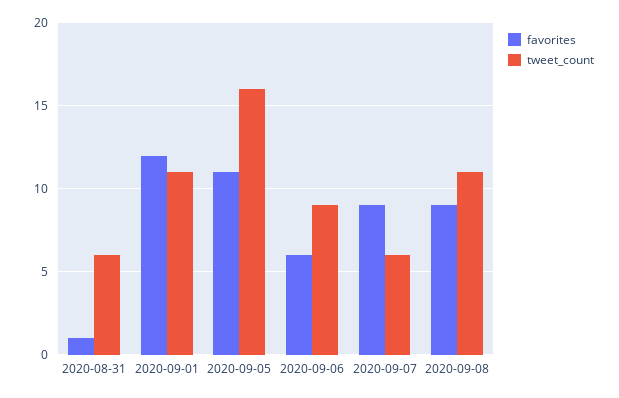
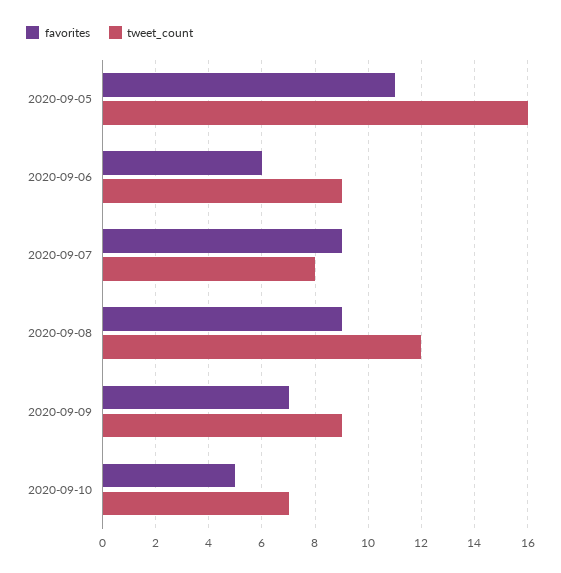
favorites, 2020-08-31: 1 -> none
tweet_count, 2020-08-31: 6 -> none
favorites, 2020-09-01: 12 -> none
tweet_count, 2020-09-01: 11 -> none
tweet_count, 2020-09-07: 6 -> 8
tweet_count, 2020-09-08: 11 -> 12
favorites, 2020-09-09: none -> 7
tweet_count, 2020-09-09: none -> 9
favorites, 2020-09-10: none -> 5
tweet_count, 2020-09-10: none -> 7

